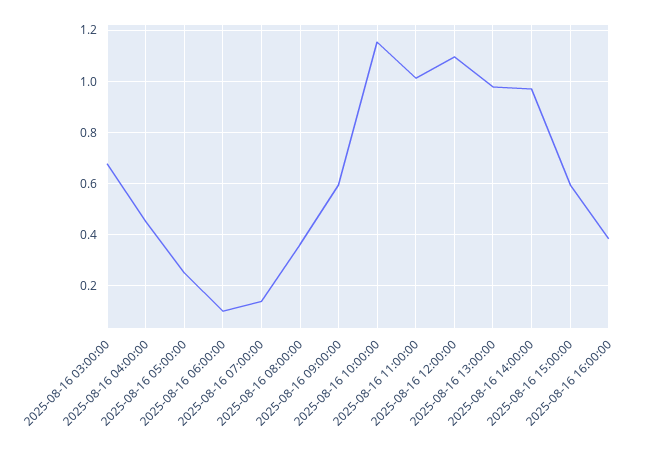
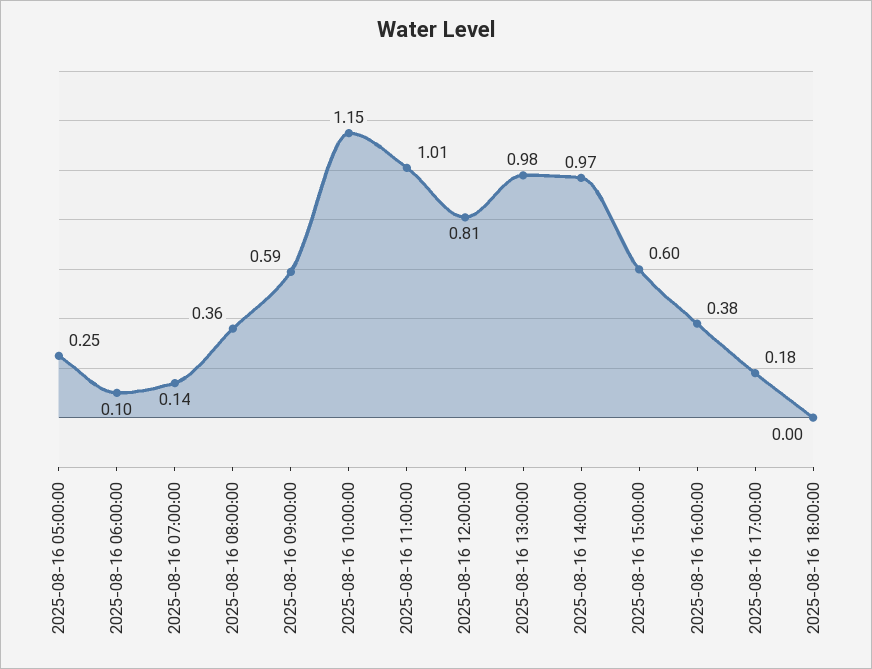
2025-08-16 03:00:00: 0.675 -> none
2025-08-16 04:00:00: 0.45 -> none
2025-08-16 12:00:00: 1.1 -> 0.81
2025-08-16 17:00:00: none -> 0.18
2025-08-16 18:00:00: none -> 0

